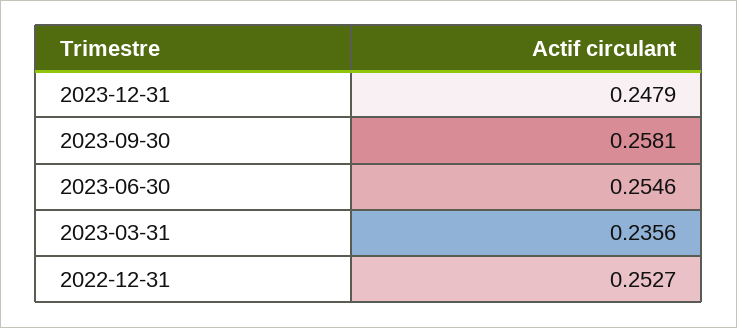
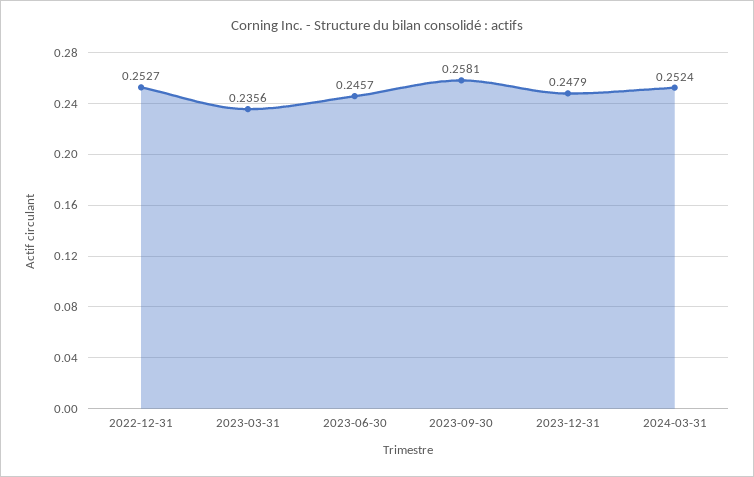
2023-06-30: 0.2546 -> 0.2457
2024-03-31: none -> 0.2524

